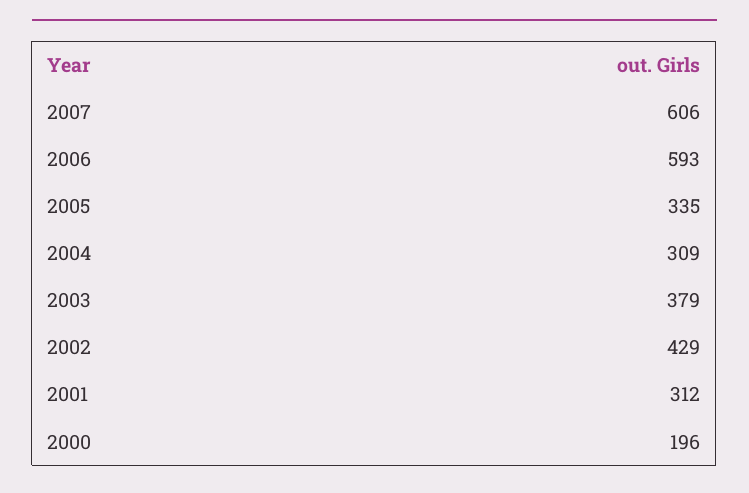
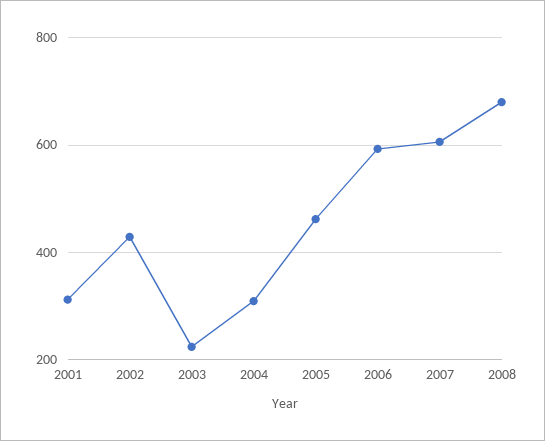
2005: 335 -> 460
2003: 379 -> 220
2000: 196 -> none
2008: none -> 680

